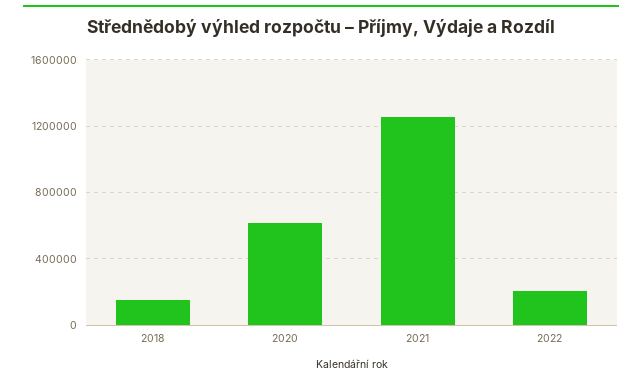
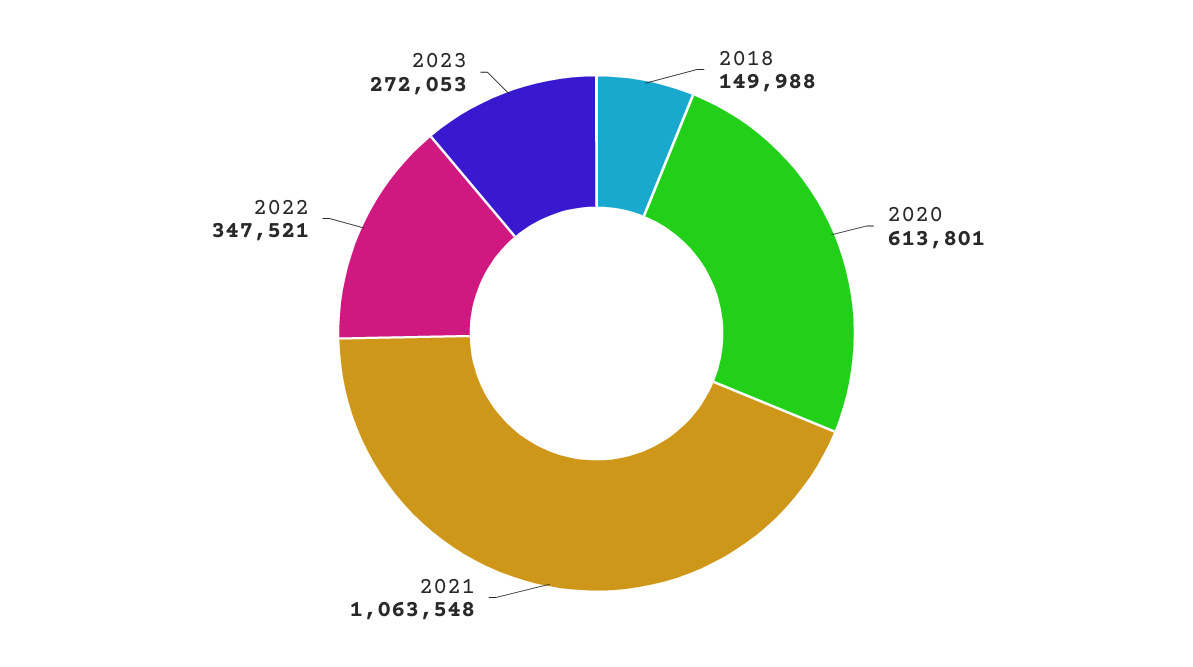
2021: 1250000 -> 1063548
2022: 200000 -> 347521
2023: none -> 272053

